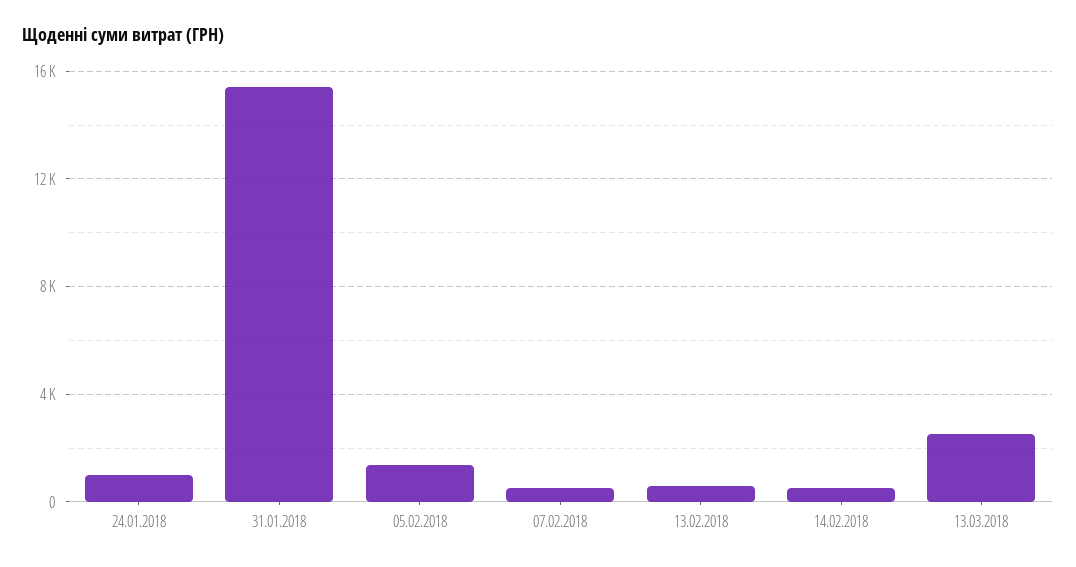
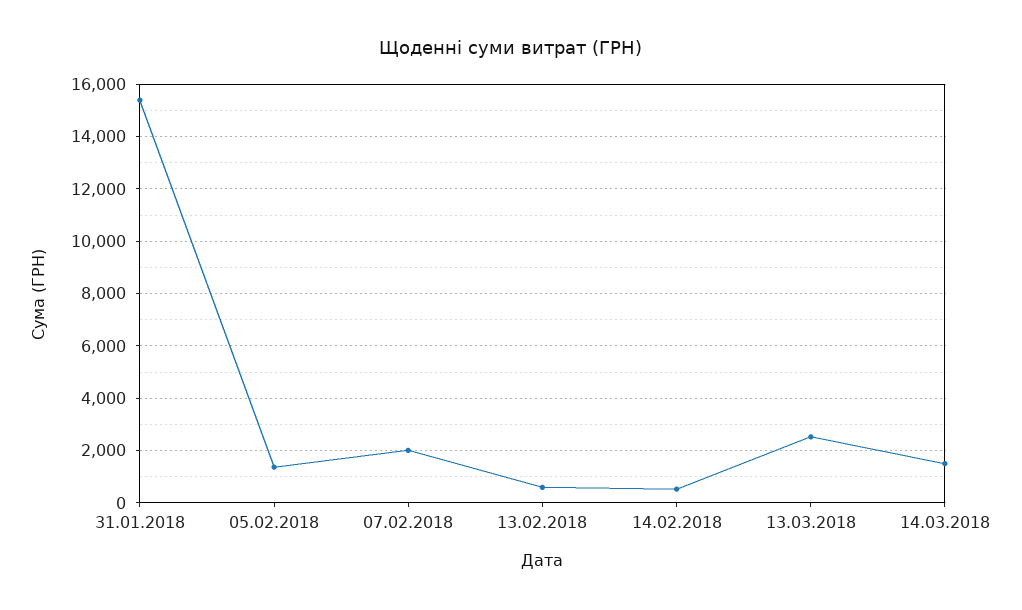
24.01.2018: 1000 -> none
07.02.2018: 500 -> 2000
14.03.2018: none -> 1500

